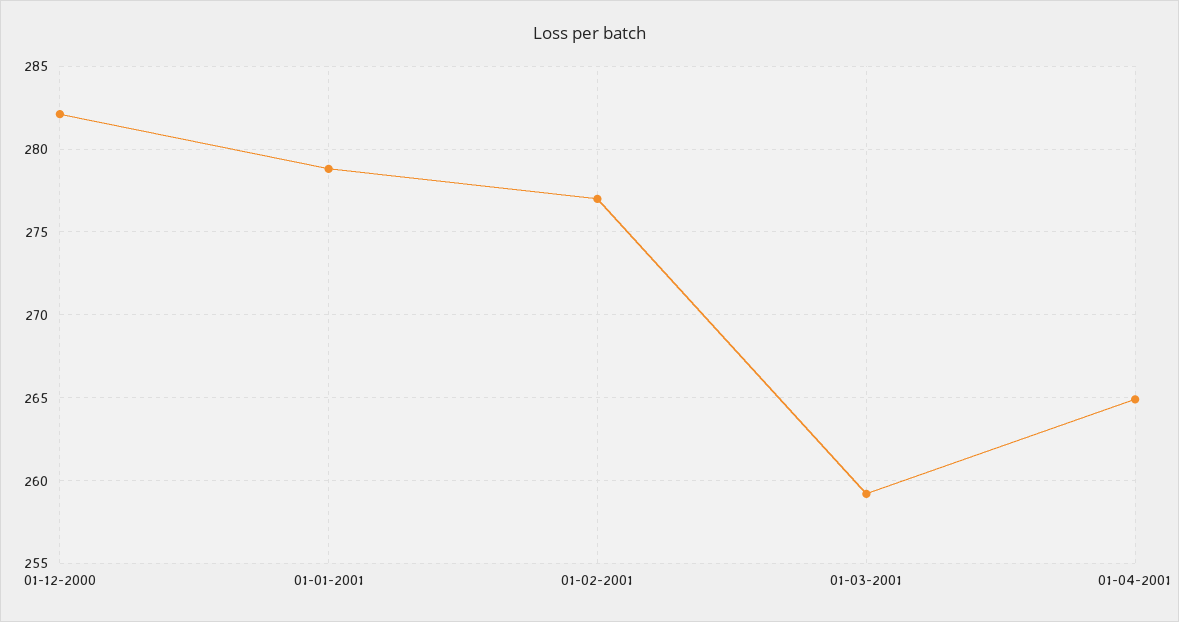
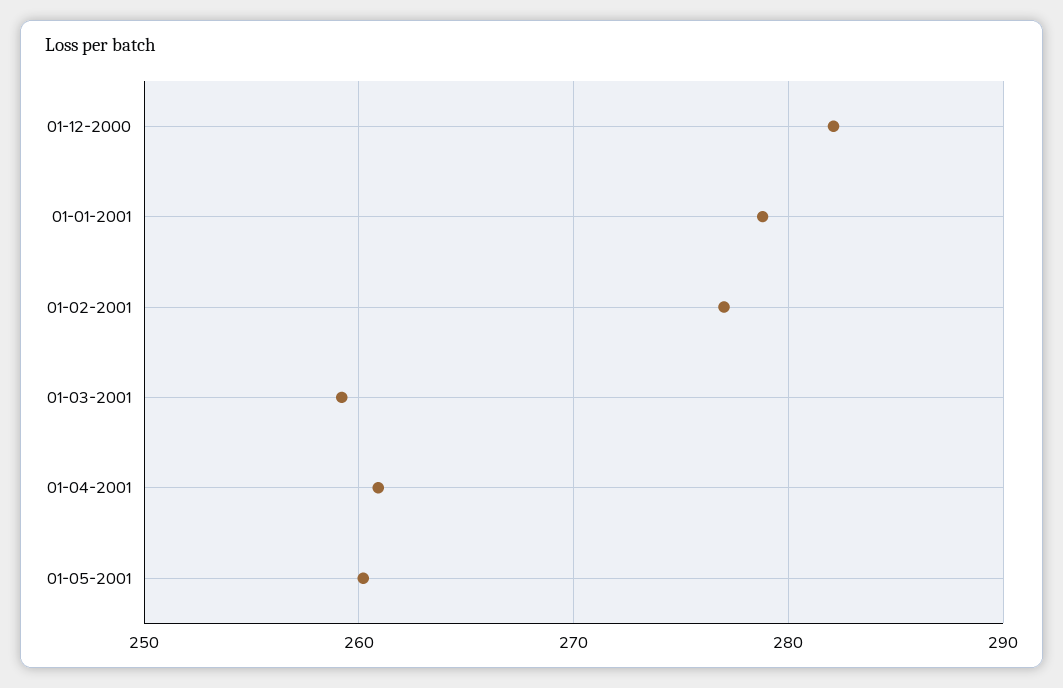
01-04-2001: 265 -> 261
01-05-2001: none -> 260

